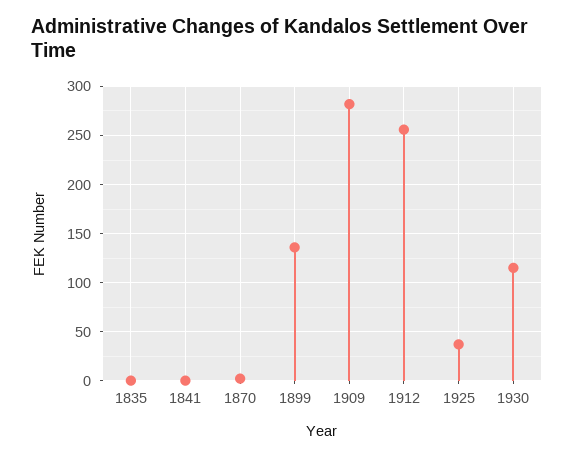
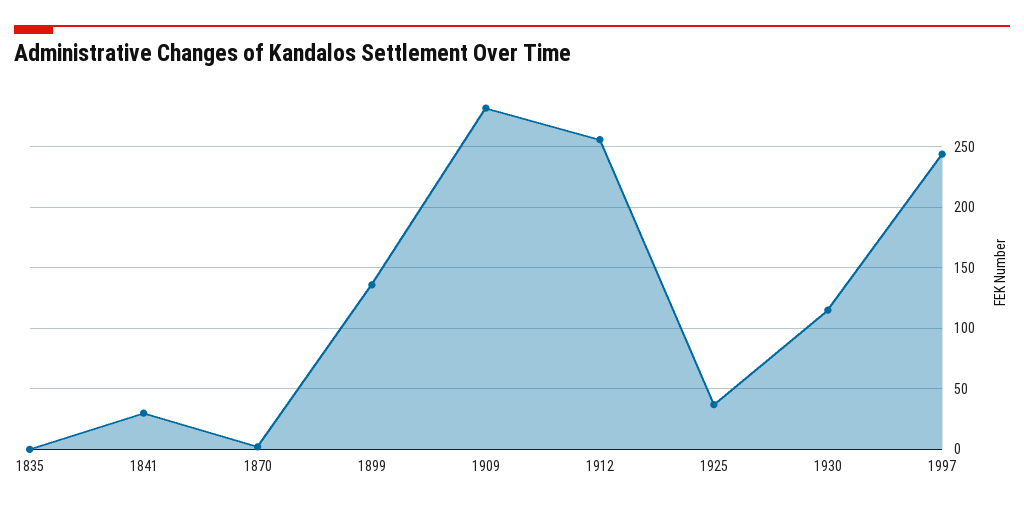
1841: 0 -> 30
1997: none -> 245

